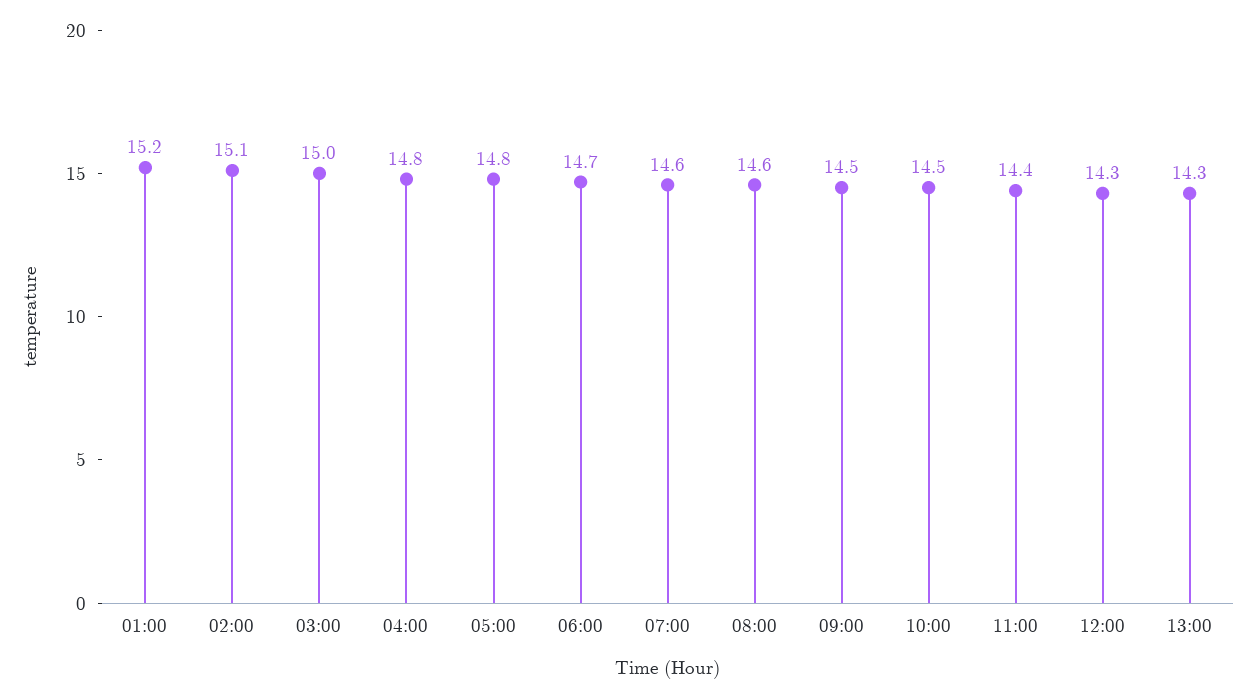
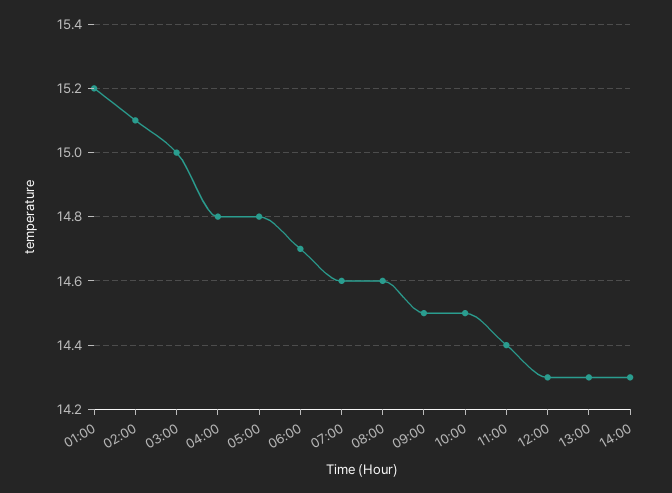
14:00: none -> 14.3

